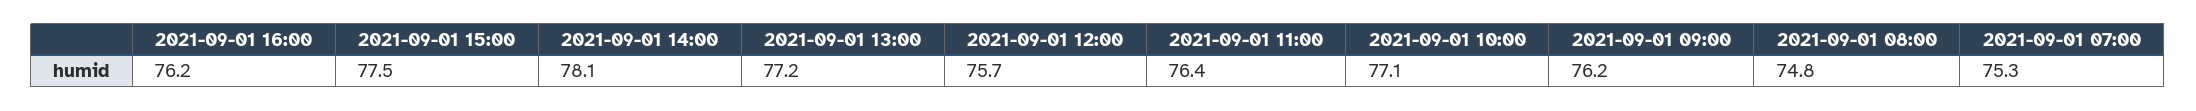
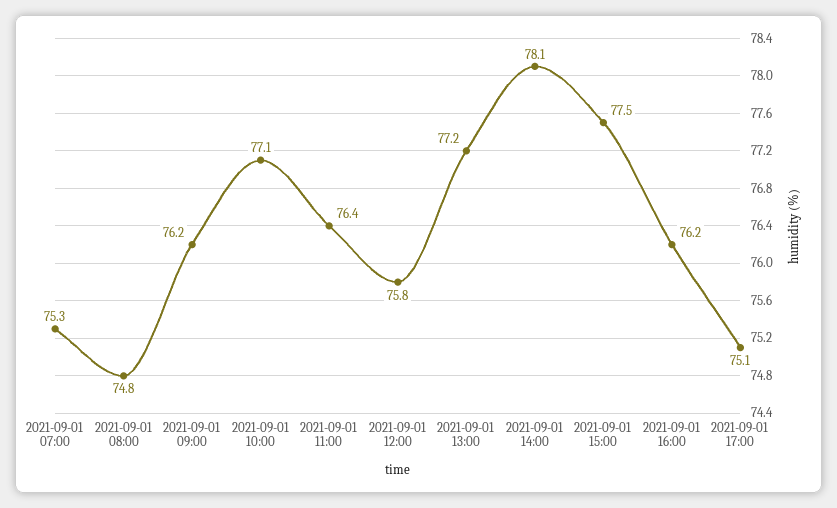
2021-09-01 12:00: 75.7 -> 75.8
2021-09-01 17:00: none -> 75.1

